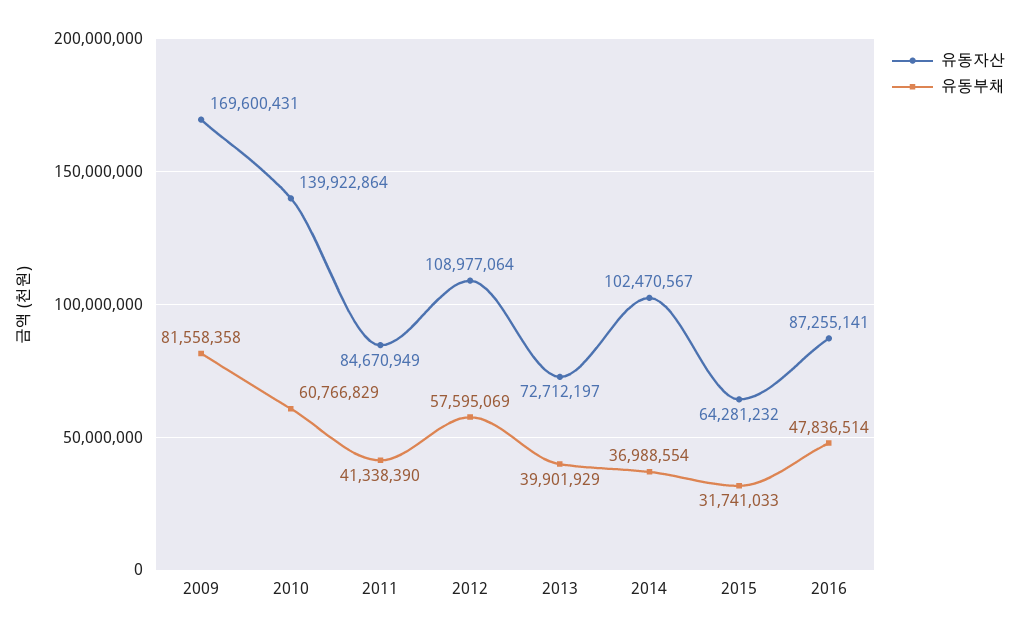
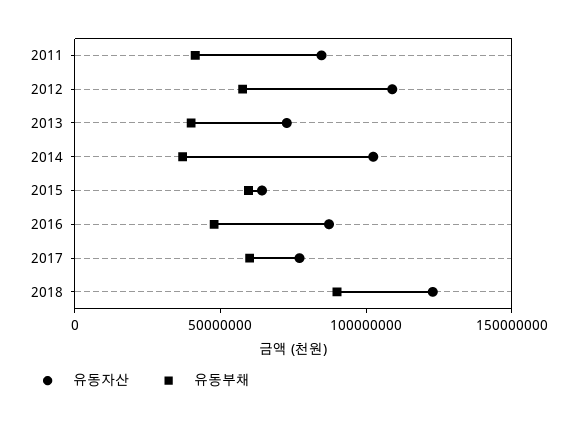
유동자산, 2009: 169600431 -> none
유동부채, 2009: 81558358 -> none
유동자산, 2010: 139922864 -> none
유동부채, 2010: 60766829 -> none
유동부채, 2015: 31741033 -> 60000000
유동자산, 2017: none -> 80000000
유동부채, 2017: none -> 60000000
유동자산, 2018: none -> 120000000
유동부채, 2018: none -> 90000000

